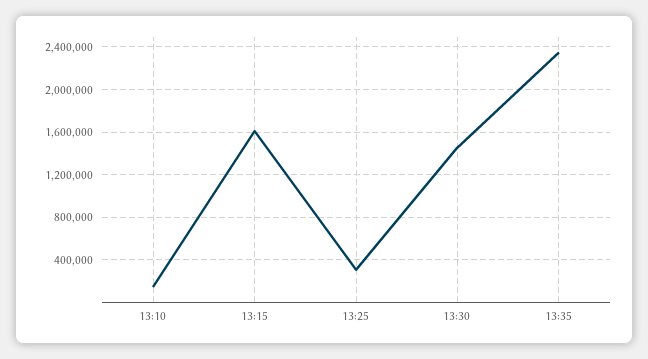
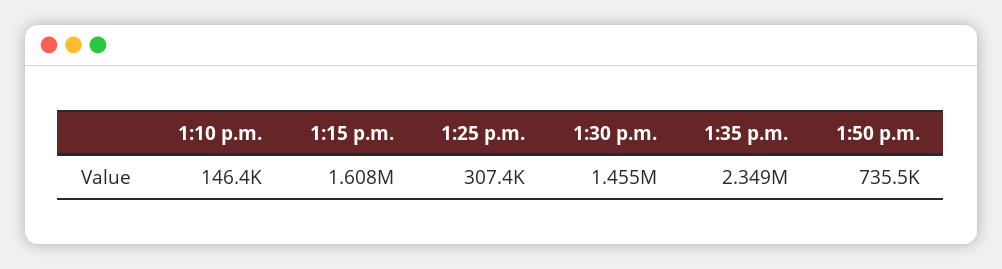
1:50 p.m.: none -> 735500

